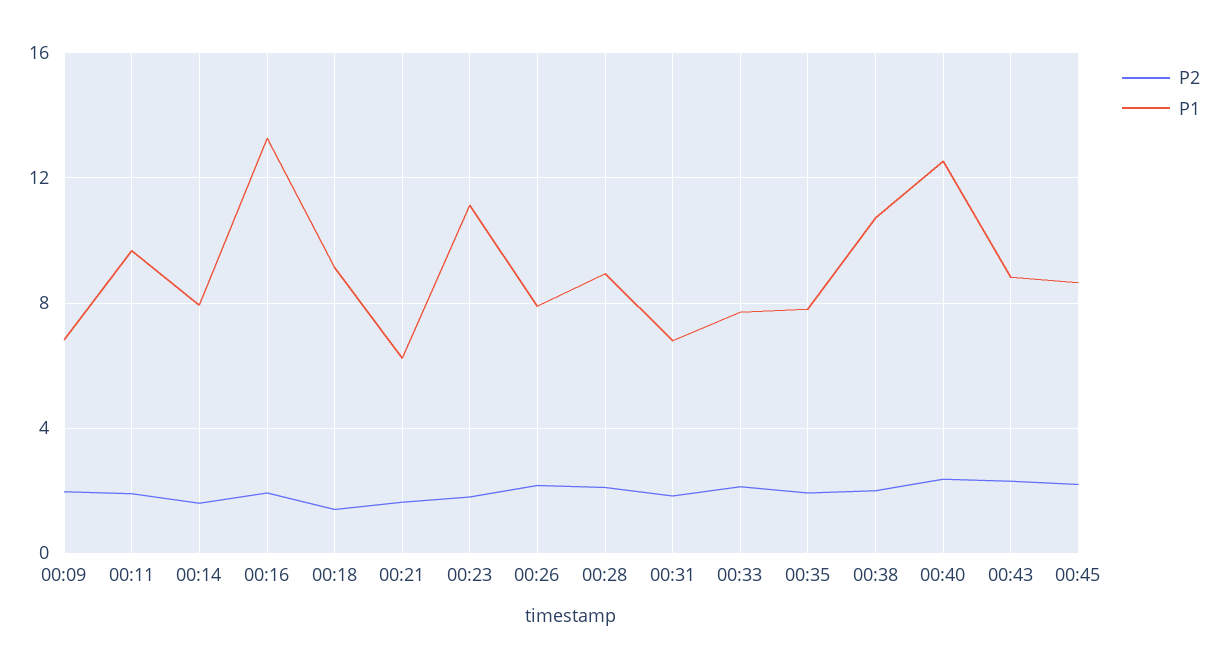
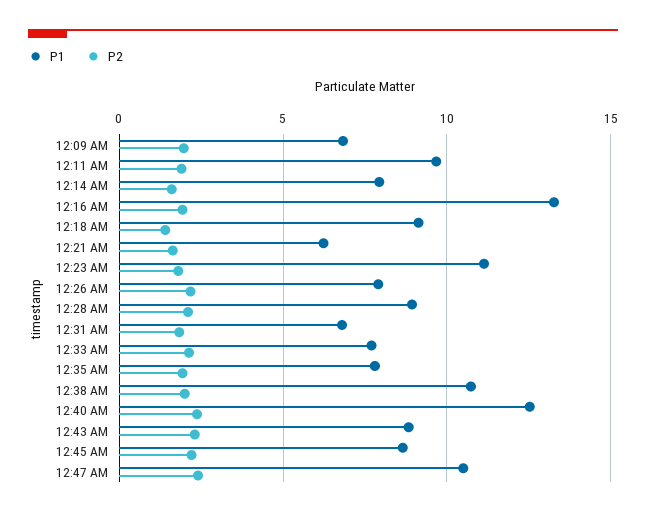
P1, 12:47 AM: none -> 10.5
P2, 12:47 AM: none -> 2.5

